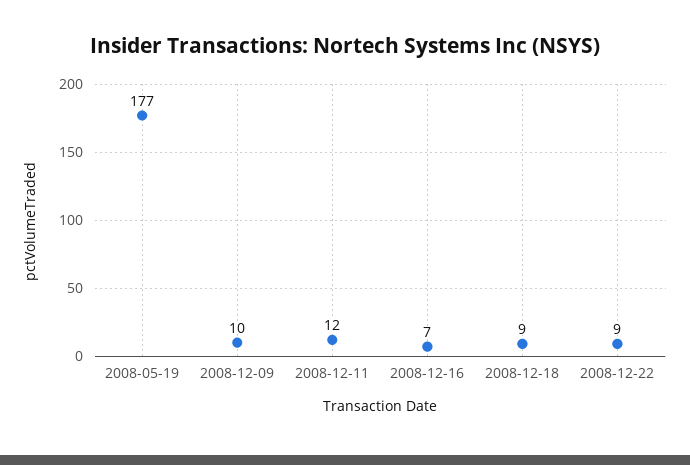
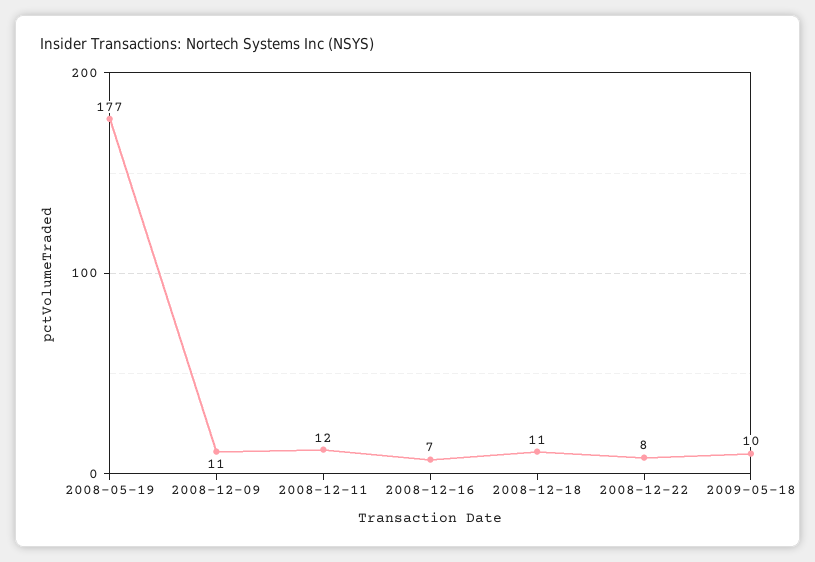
2008-12-09: 10 -> 11
2008-12-18: 9 -> 11
2008-12-22: 9 -> 8
2009-05-18: none -> 10

